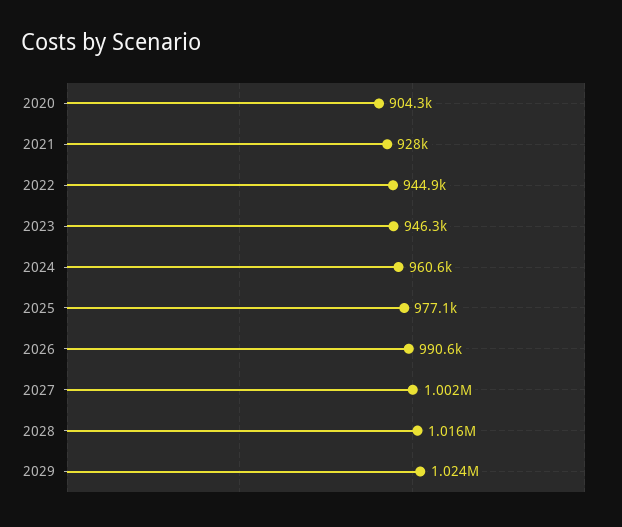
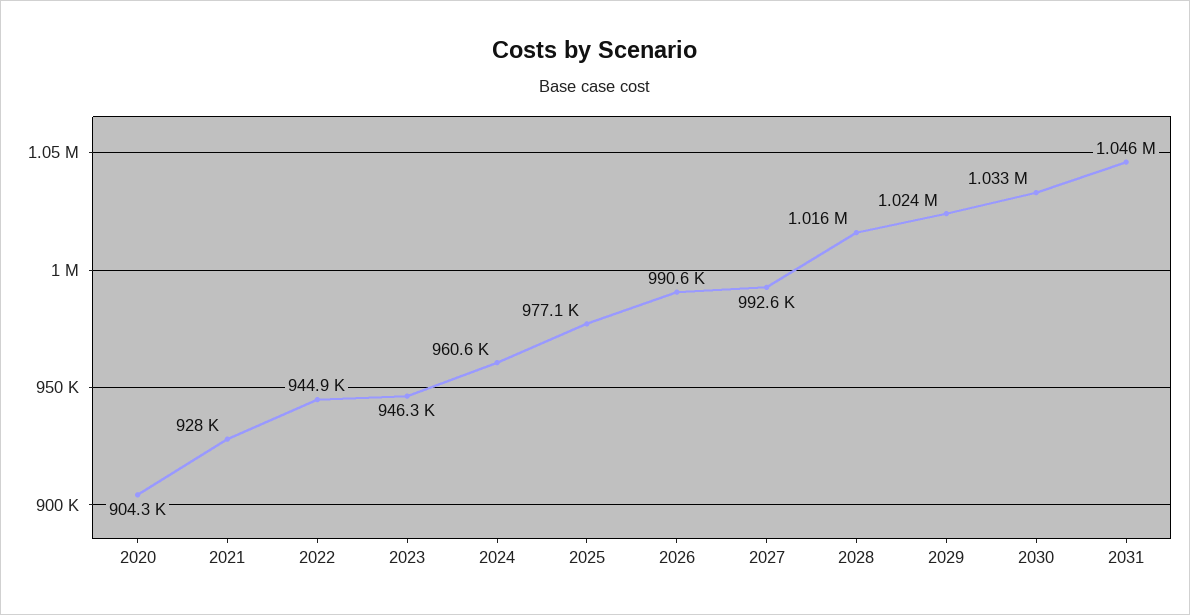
2027: 1002000 -> 992600
2030: none -> 1033000
2031: none -> 1046000

